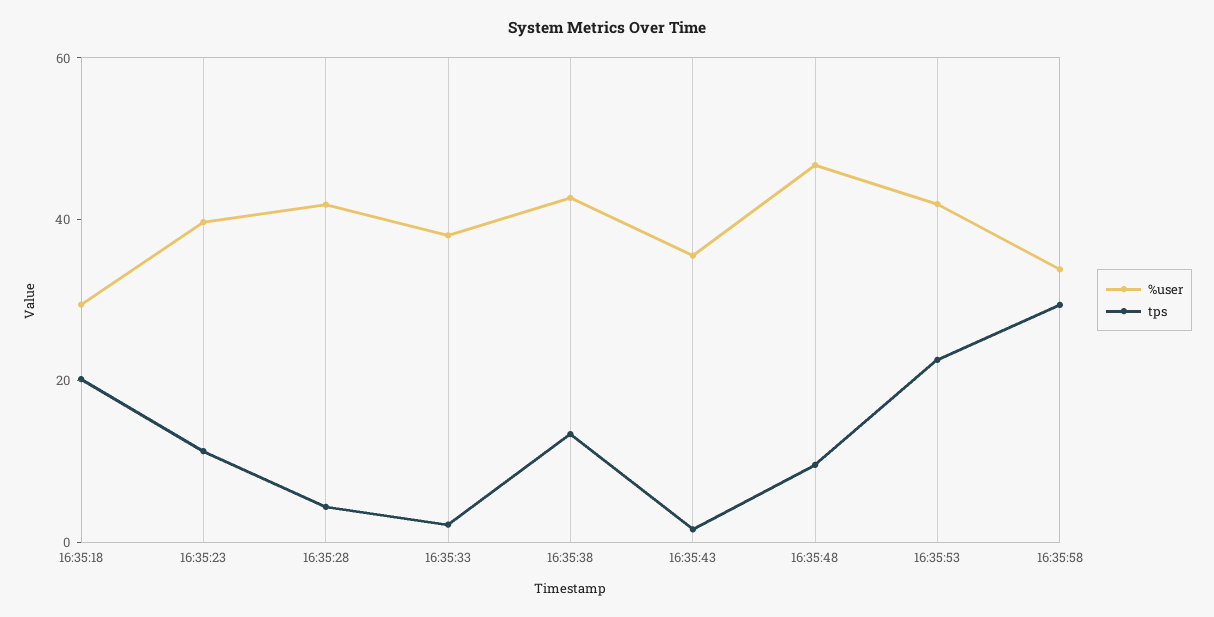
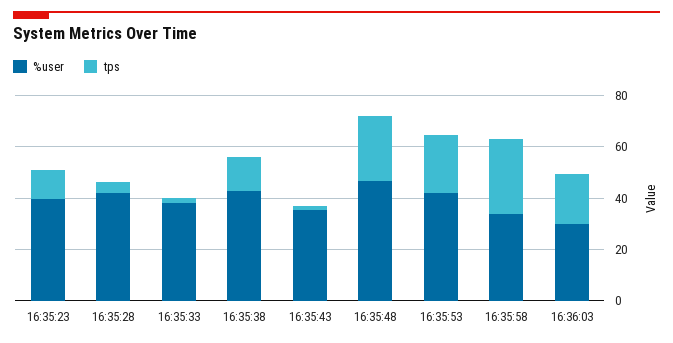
%user, 16:35:18: 30 -> none
tps, 16:35:18: 20 -> none
tps, 16:35:48: 10 -> 25
%user, 16:36:03: none -> 30
tps, 16:36:03: none -> 20

